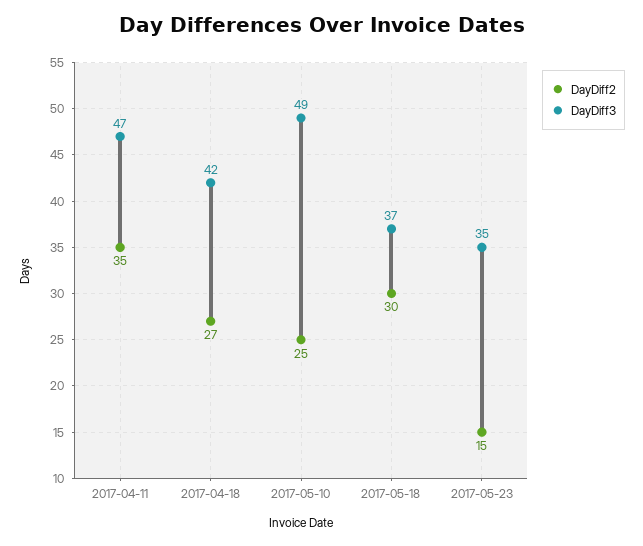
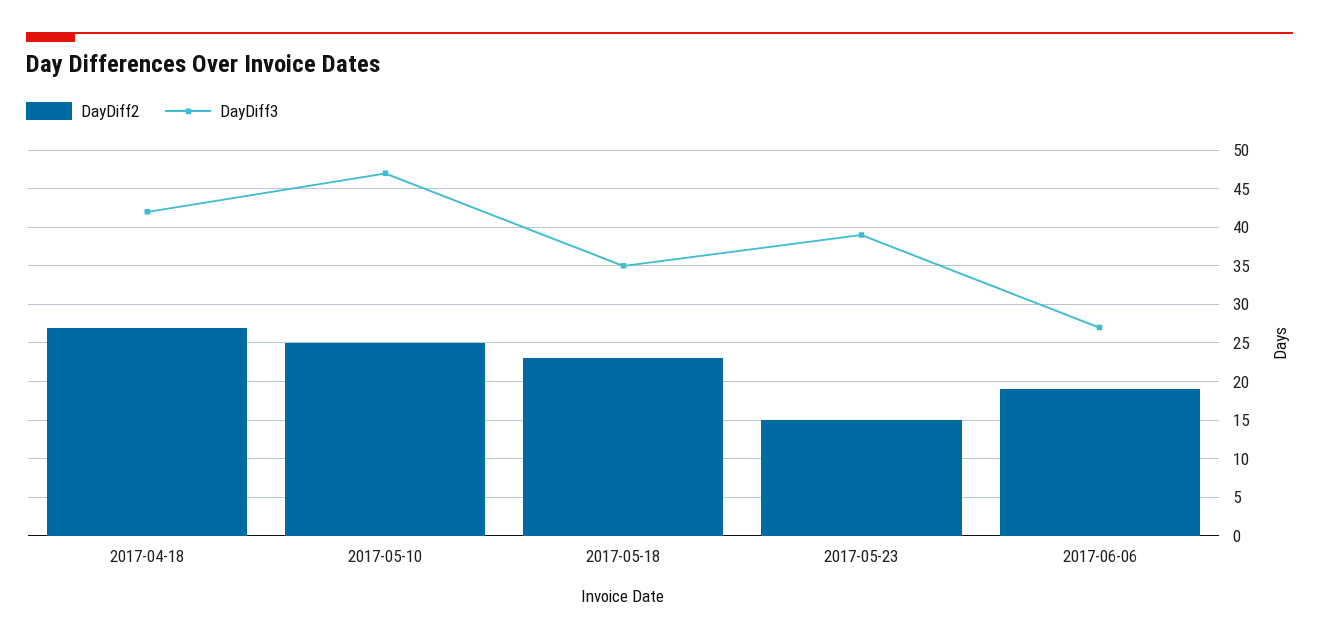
DayDiff2, 2017-04-11: 35 -> none
DayDiff3, 2017-04-11: 47 -> none
DayDiff3, 2017-05-10: 49 -> 47
DayDiff2, 2017-05-18: 30 -> 23
DayDiff3, 2017-05-18: 37 -> 35
DayDiff3, 2017-05-23: 35 -> 39
DayDiff2, 2017-06-06: none -> 19
DayDiff3, 2017-06-06: none -> 27

